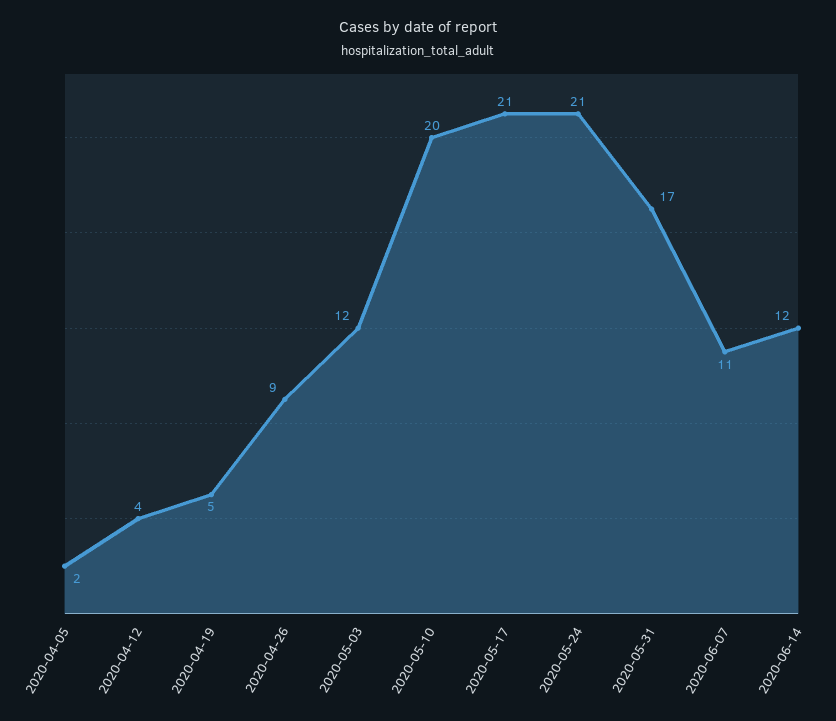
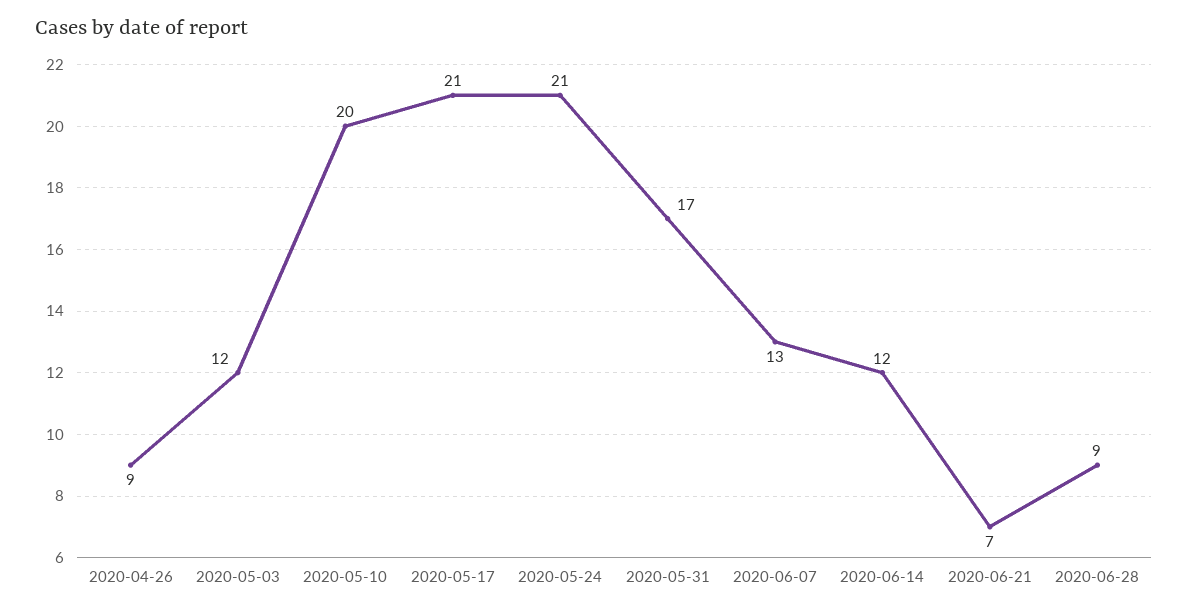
2020-04-05: 2 -> none
2020-04-12: 4 -> none
2020-04-19: 5 -> none
2020-06-07: 11 -> 13
2020-06-21: none -> 7
2020-06-28: none -> 9

